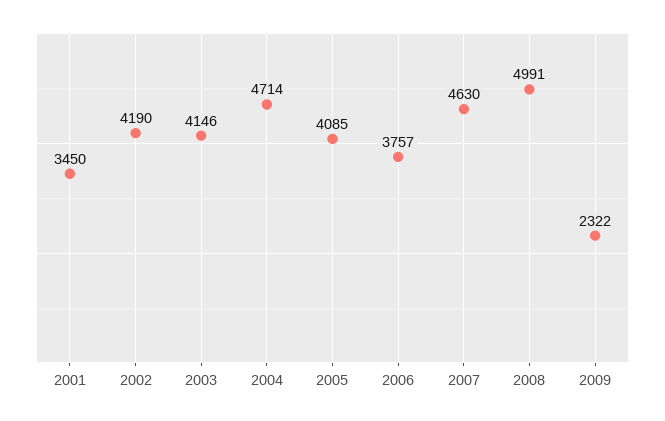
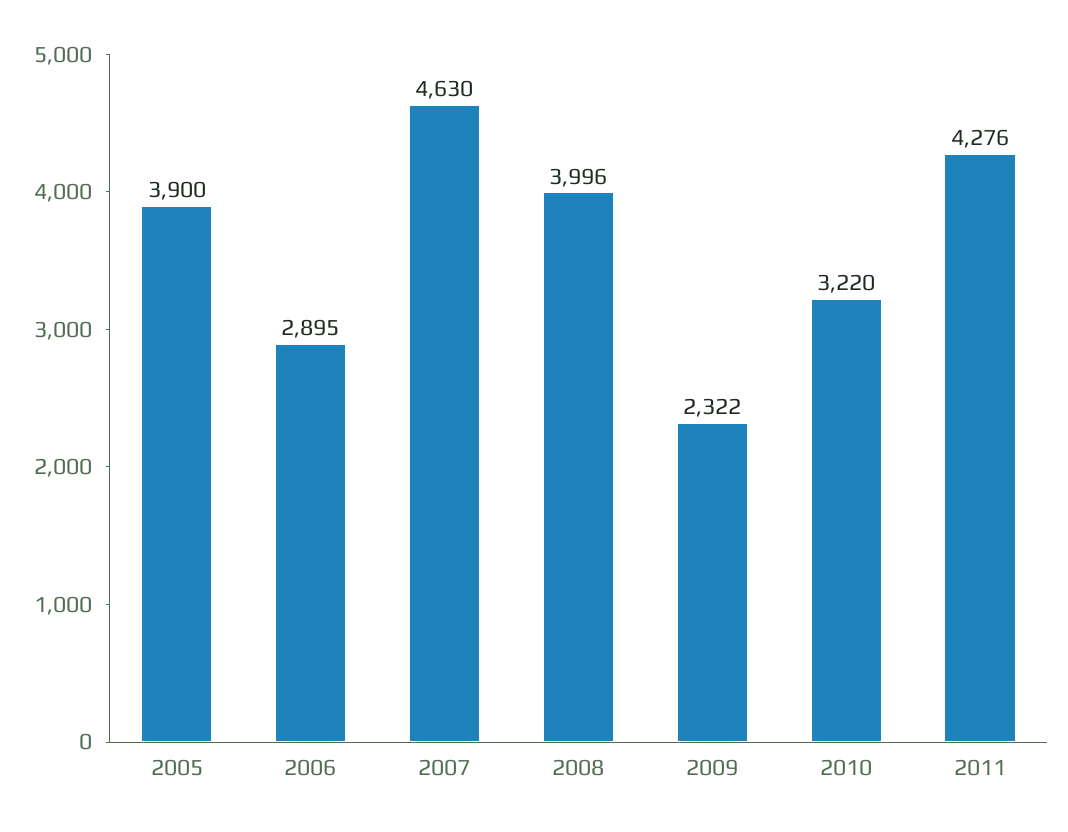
2001: 3450 -> none
2002: 4190 -> none
2003: 4146 -> none
2004: 4714 -> none
2005: 4085 -> 3900
2006: 3757 -> 2895
2008: 4991 -> 3996
2010: none -> 3220
2011: none -> 4276

